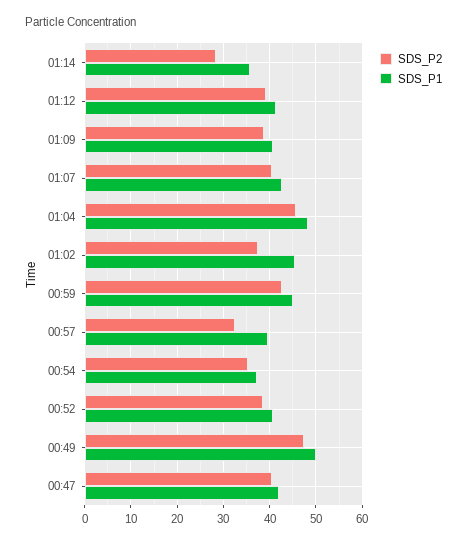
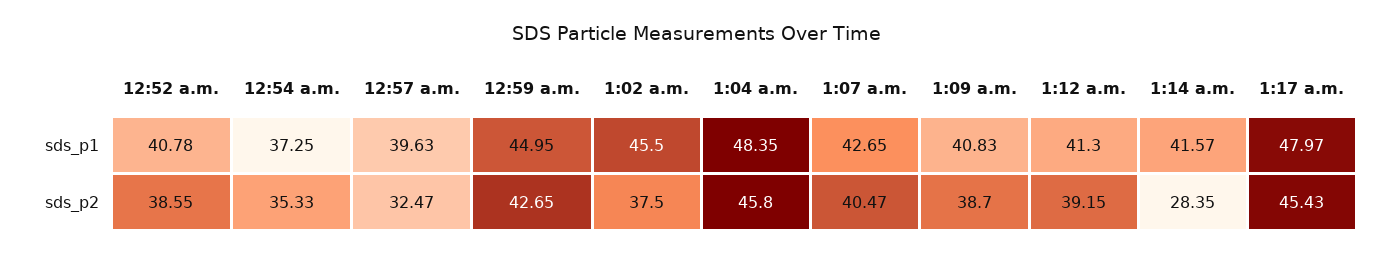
SDS_P1, 01:14: 36 -> 41.57
SDS_P2, 00:49: 48 -> none
SDS_P1, 00:49: 50 -> none
SDS_P2, 00:47: 40 -> none
SDS_P1, 00:47: 42 -> none
SDS_P1, 1:17 a.m.: none -> 47.97
SDS_P2, 1:17 a.m.: none -> 45.43

